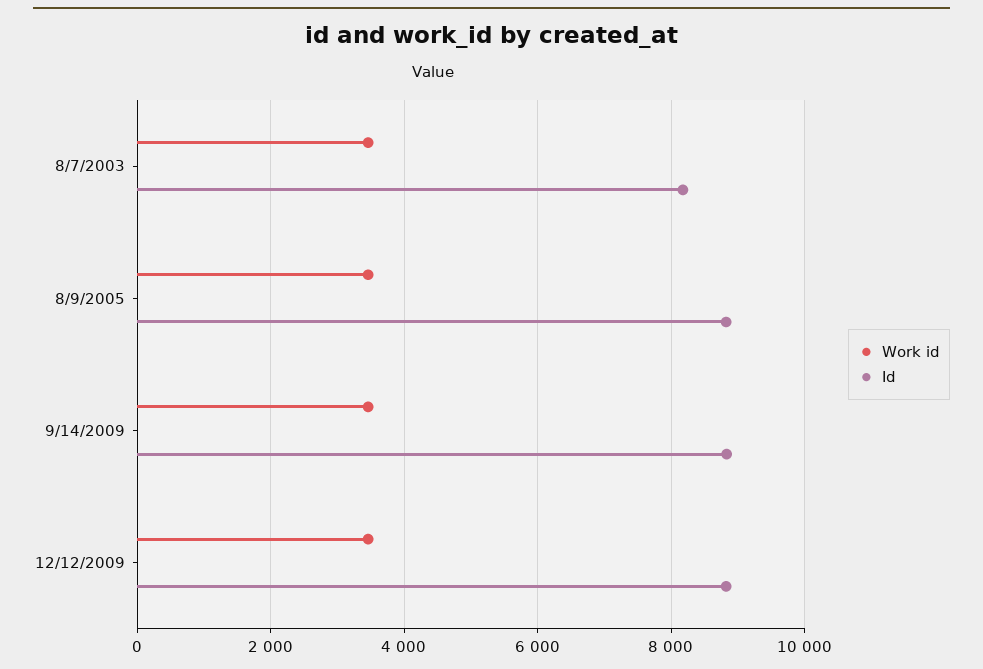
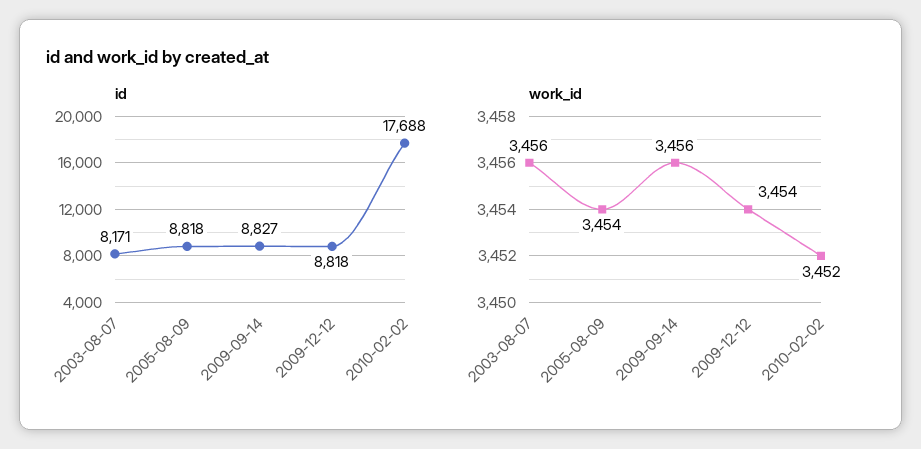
Id, 2010-02-02: none -> 17688
Work id, 2010-02-02: none -> 3452

